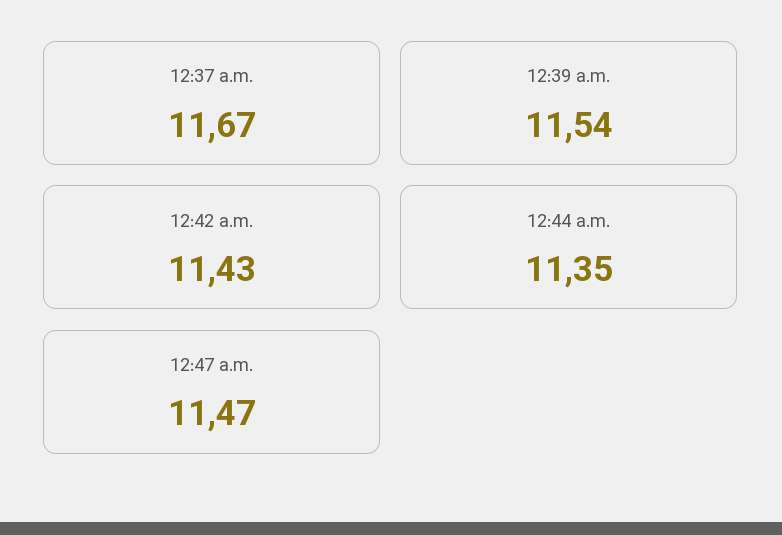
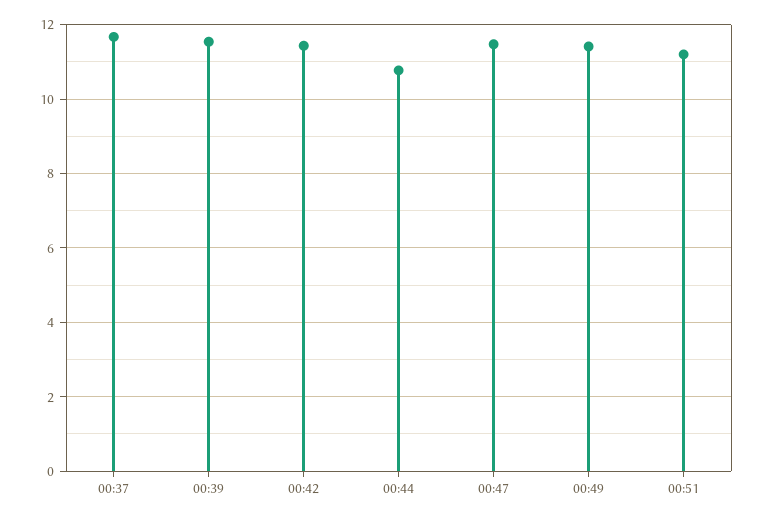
12:44 a.m.: 11.35 -> 10.8
00:49: none -> 11.4
00:51: none -> 11.2

